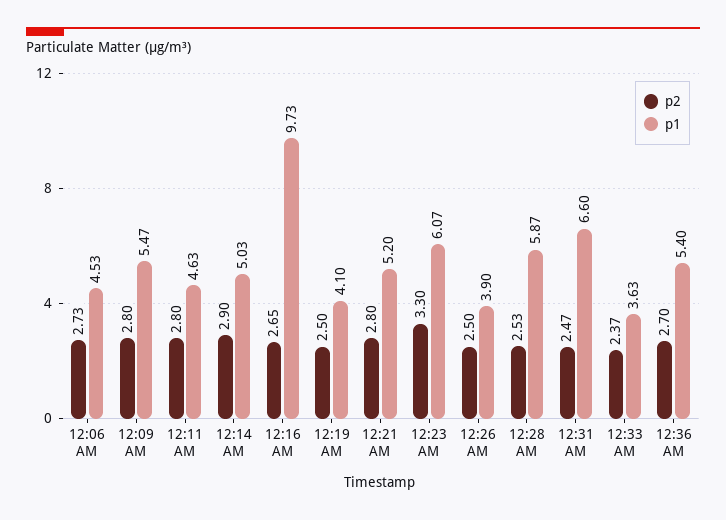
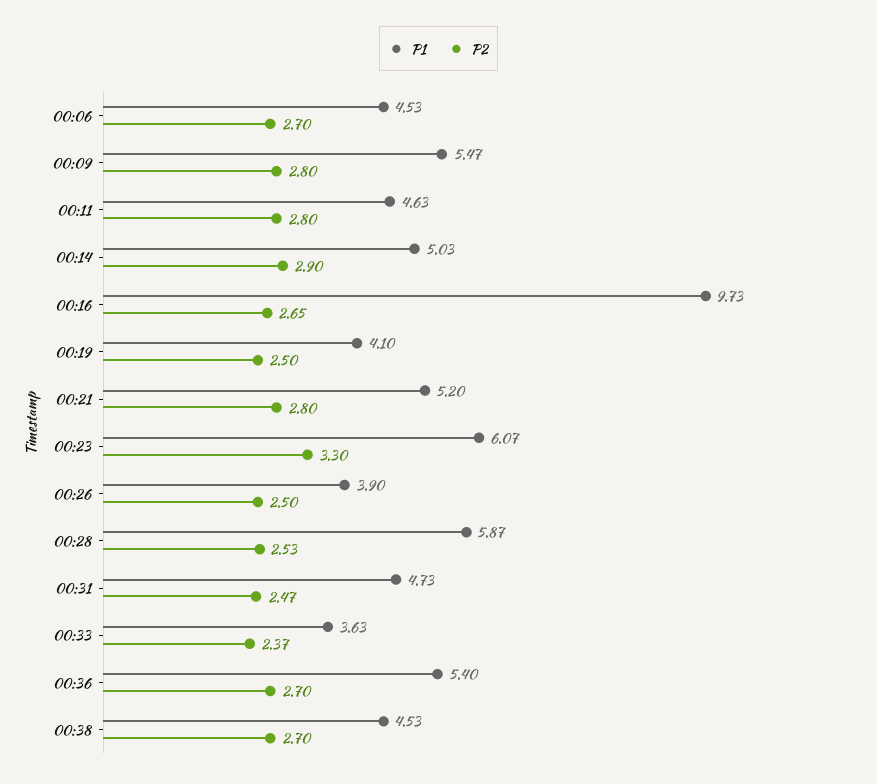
p2, 12:06 AM: 2.73 -> 2.7
p1, 12:31 AM: 6.6 -> 4.73
p1, 00:38: none -> 4.53
p2, 00:38: none -> 2.7

